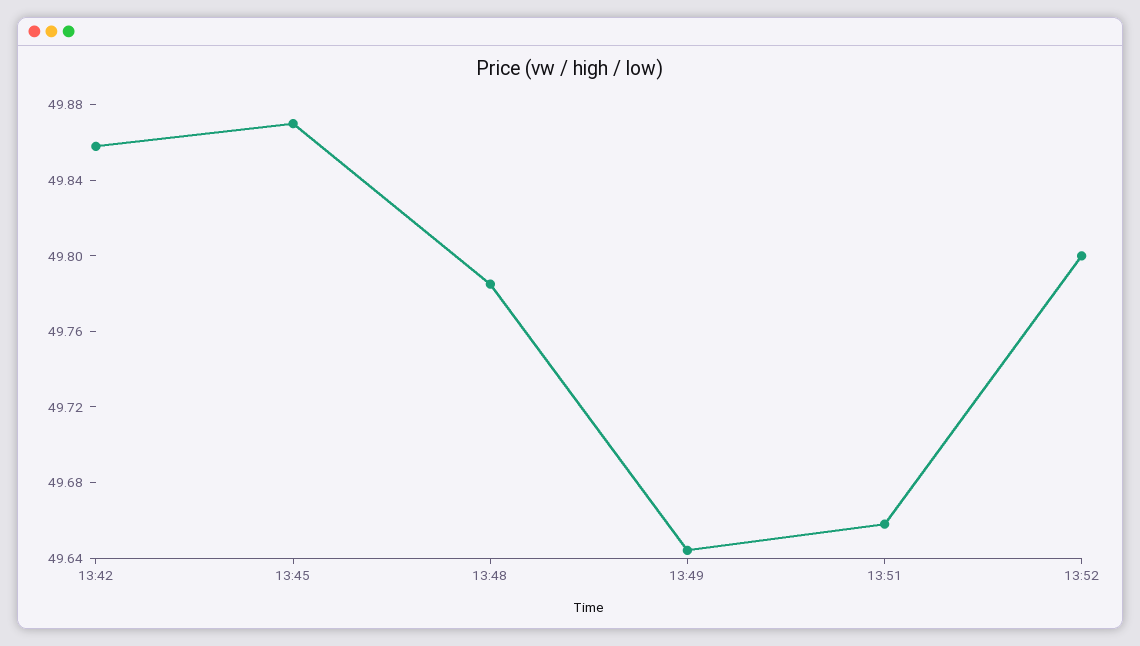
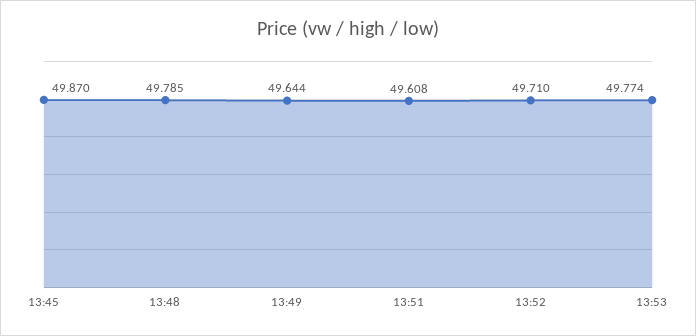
13:42: 49.86 -> none
13:51: 49.66 -> 49.608
13:52: 49.8 -> 49.71
13:53: none -> 49.774

